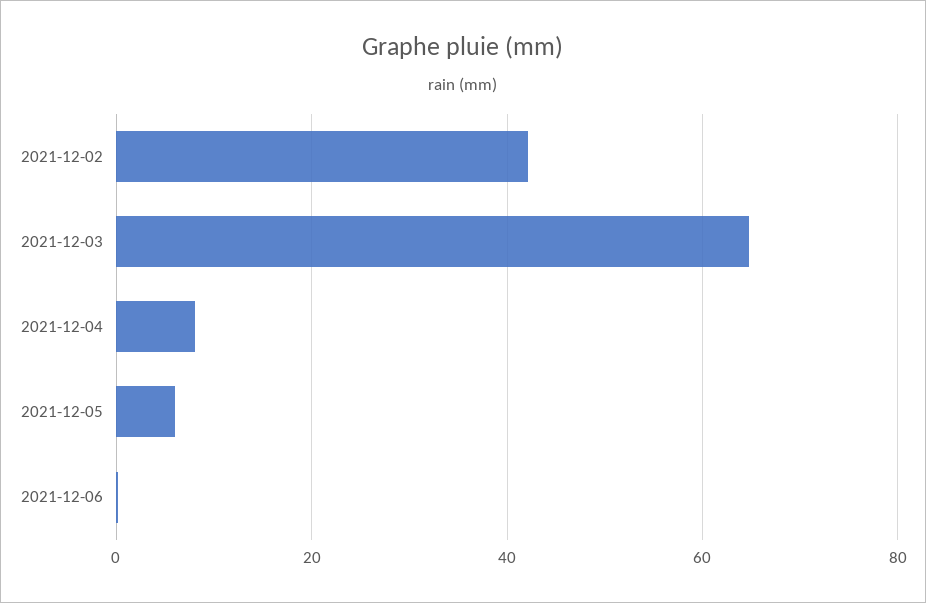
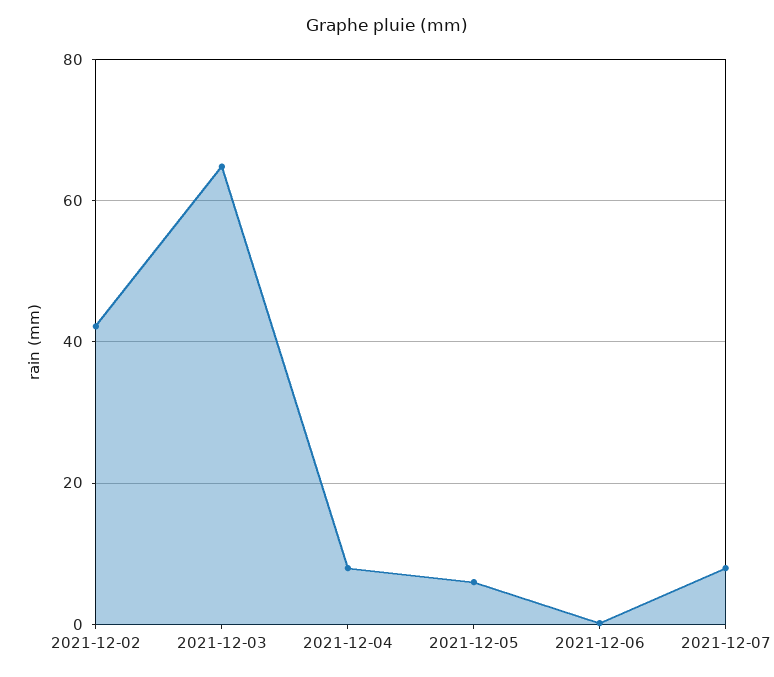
2021-12-07: none -> 8

